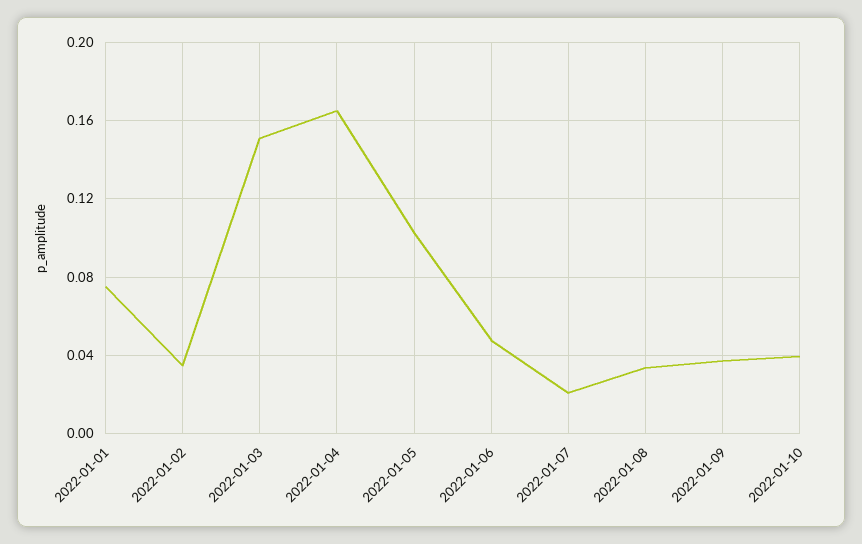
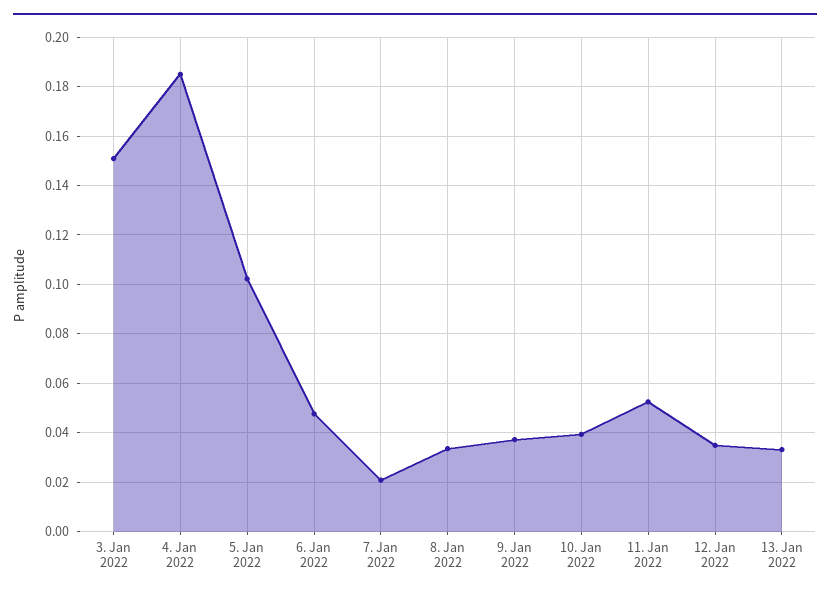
2022-01-01: 0.075 -> none
2022-01-02: 0.035 -> none
2022-01-04: 0.165 -> 0.185
11. Jan 2022: none -> 0.0525
12. Jan 2022: none -> 0.035
13. Jan 2022: none -> 0.0325

